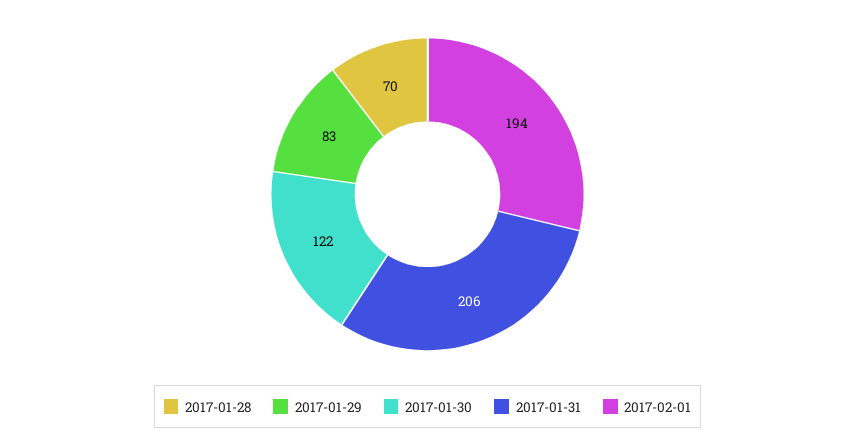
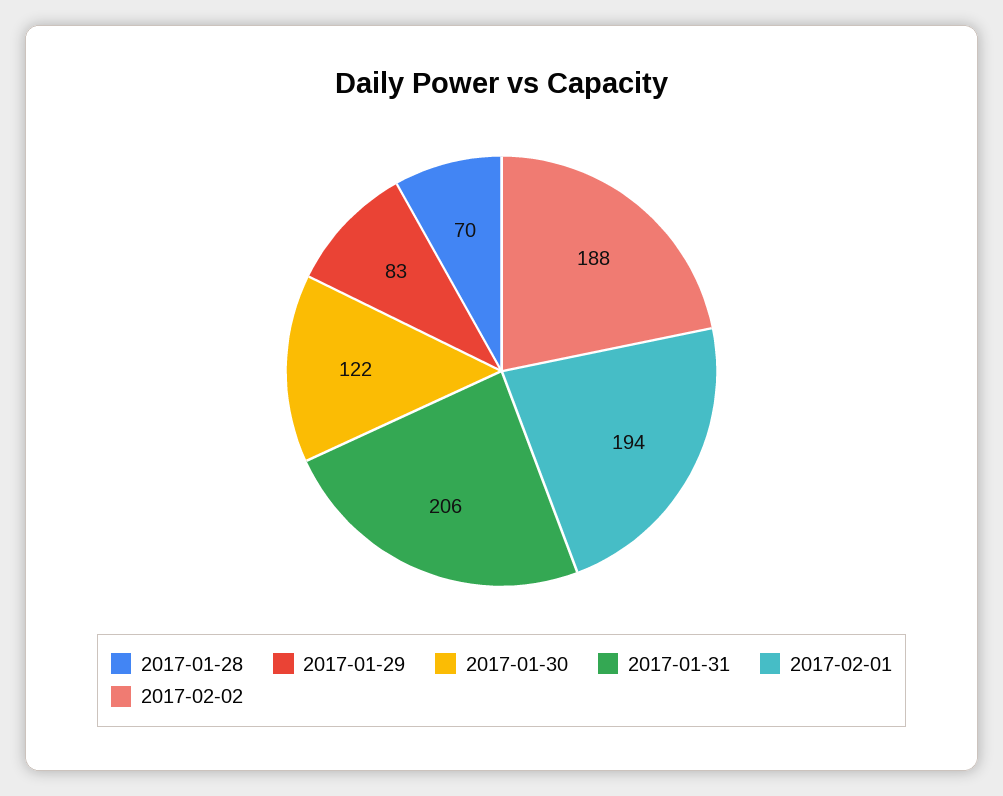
2017-02-02: none -> 188

